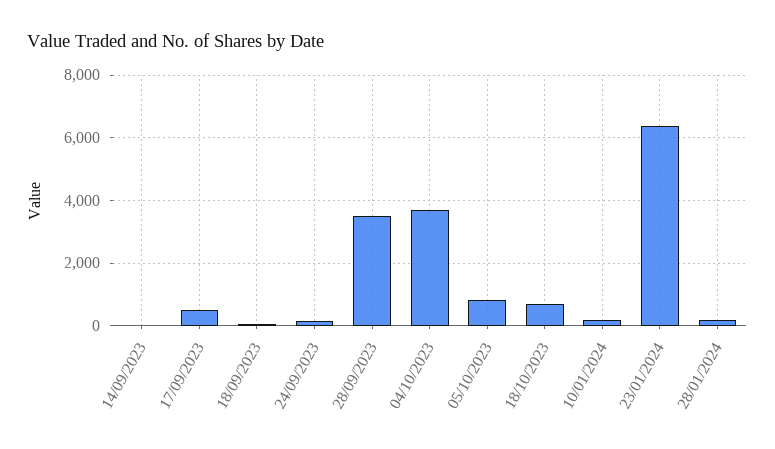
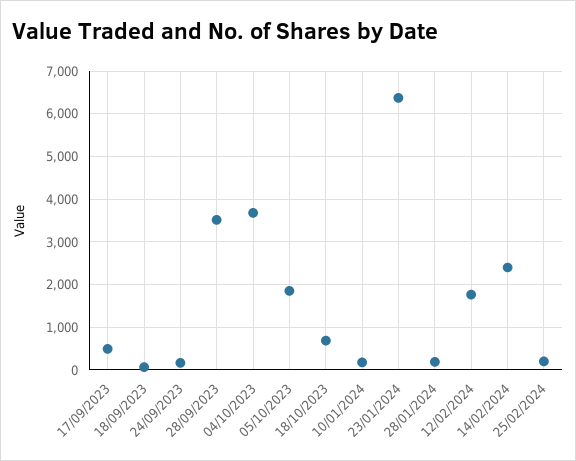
14/09/2023: 0 -> none
05/10/2023: 800 -> 1800
12/02/2024: none -> 1800
14/02/2024: none -> 2400
25/02/2024: none -> 200

